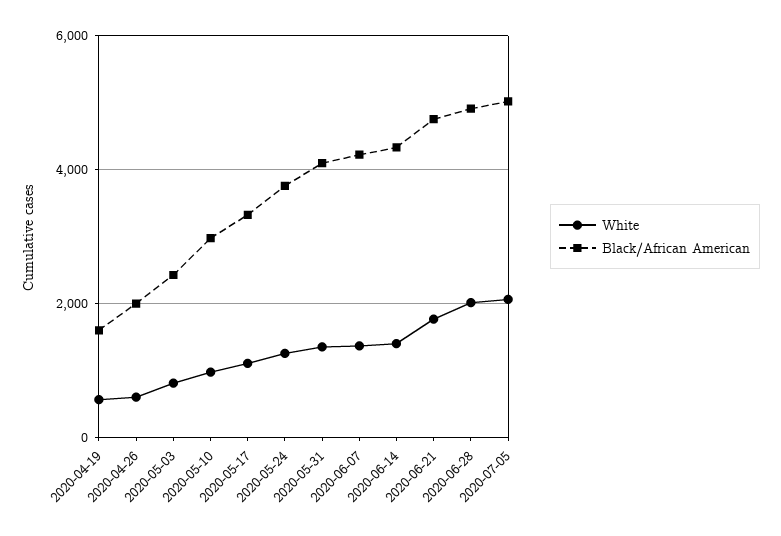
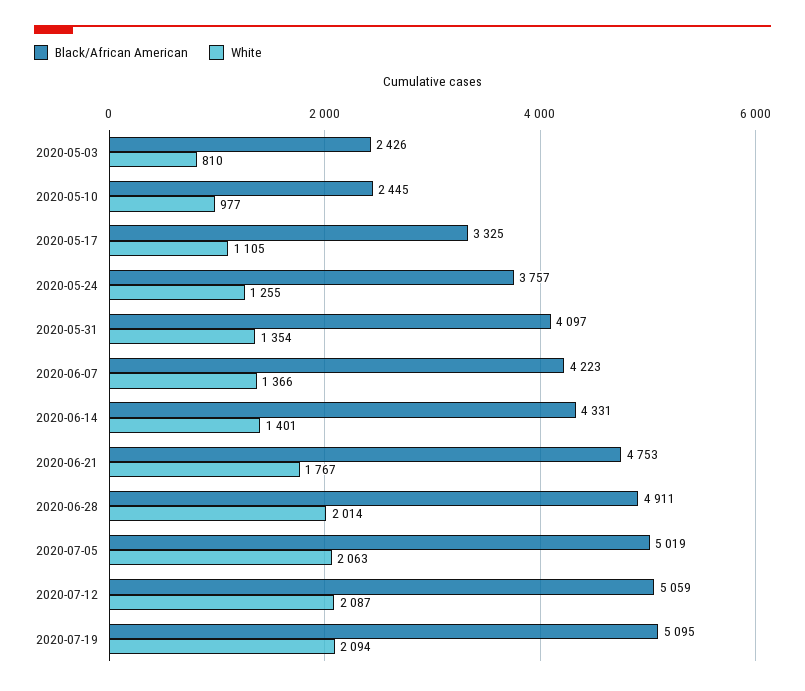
White, 2020-04-19: 600 -> none
Black/African American, 2020-04-19: 1600 -> none
White, 2020-04-26: 600 -> none
Black/African American, 2020-04-26: 2000 -> none
Black/African American, 2020-05-10: 3000 -> 2445
Black/African American, 2020-07-12: none -> 5059
White, 2020-07-12: none -> 2087
Black/African American, 2020-07-19: none -> 5095
White, 2020-07-19: none -> 2094

